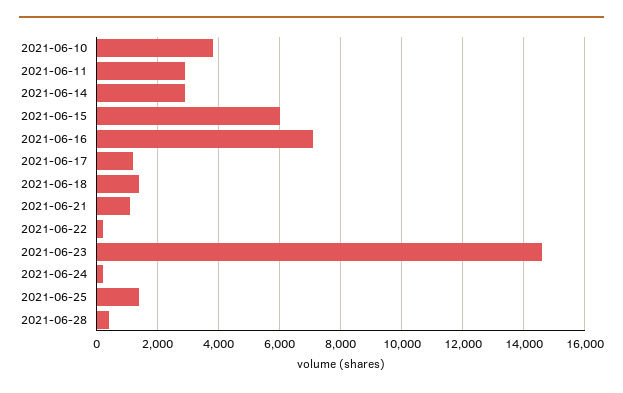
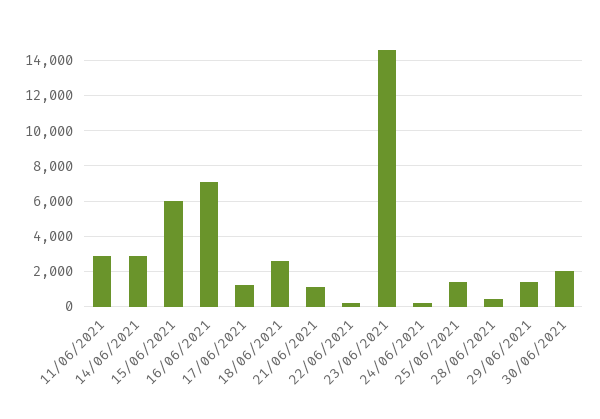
2021-06-10: 3800 -> none
2021-06-18: 1400 -> 2500
29/06/2021: none -> 1500
30/06/2021: none -> 2000

